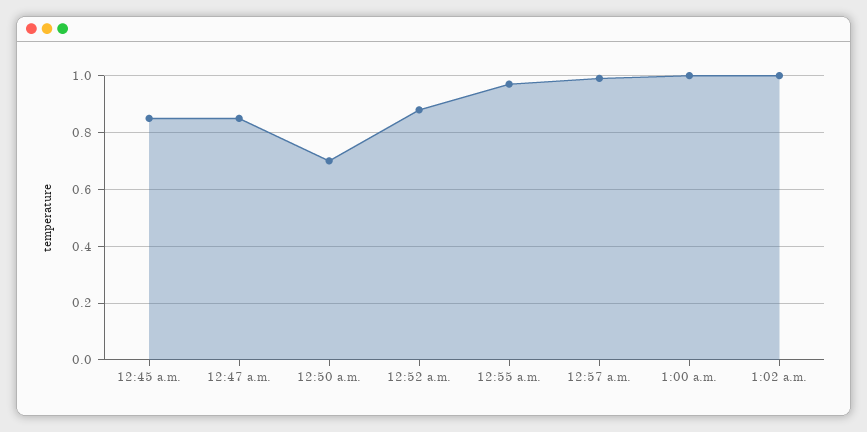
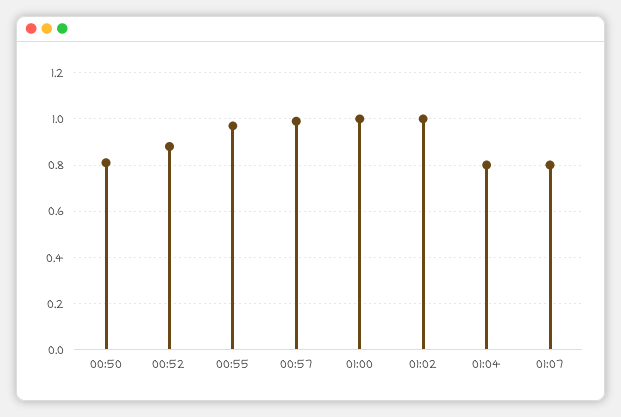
12:45 a.m.: 0.85 -> none
12:47 a.m.: 0.85 -> none
12:50 a.m.: 0.7 -> 0.8
01:04: none -> 0.8
01:07: none -> 0.8

